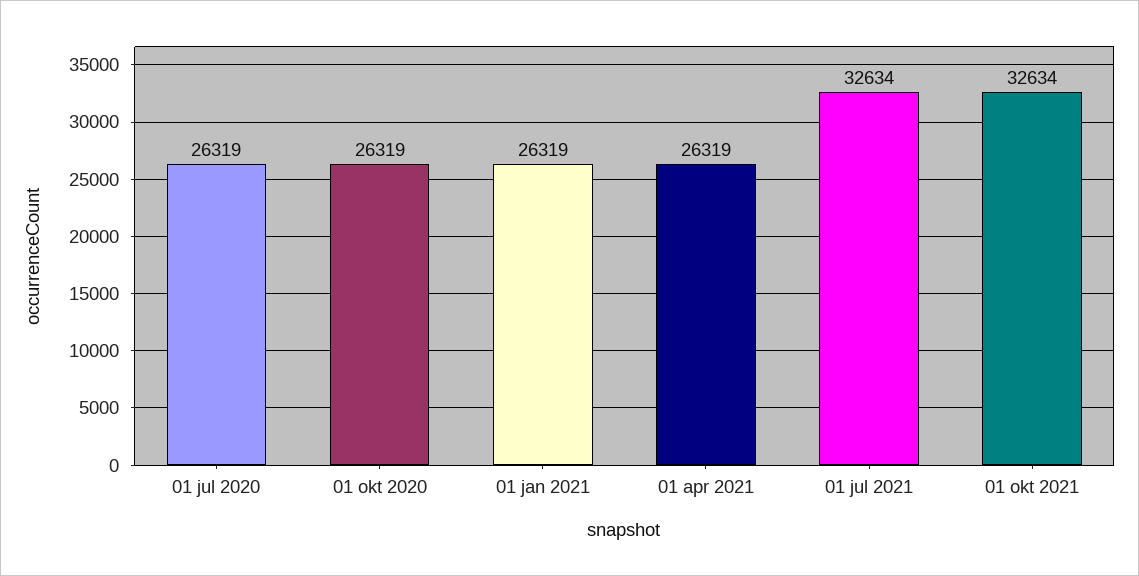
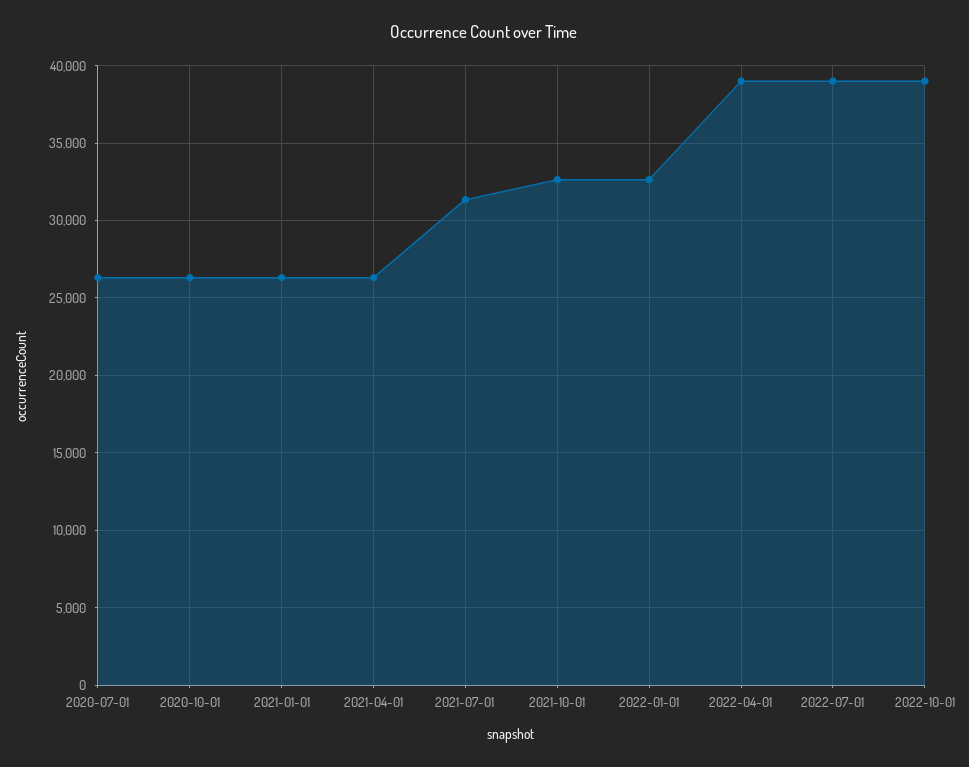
01 jul 2021: 32634 -> 31500
2022-01-01: none -> 32500
2022-04-01: none -> 39000
2022-07-01: none -> 39000
2022-10-01: none -> 39000

